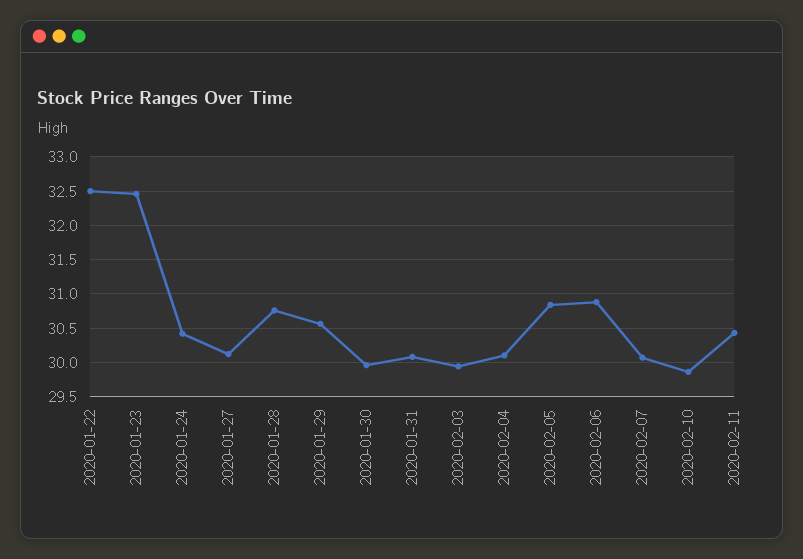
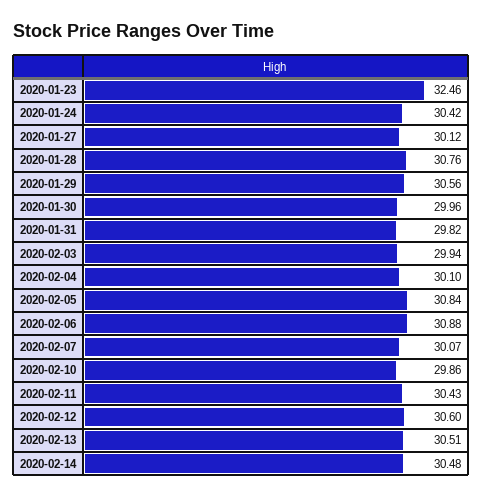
2020-01-22: 32.5 -> none
2020-01-31: 30.1 -> 29.82
2020-02-12: none -> 30.6
2020-02-13: none -> 30.51
2020-02-14: none -> 30.48

